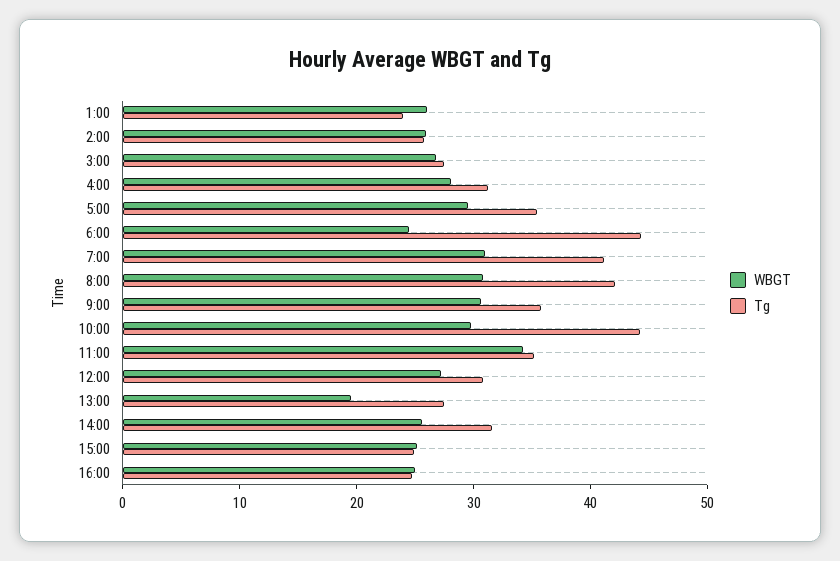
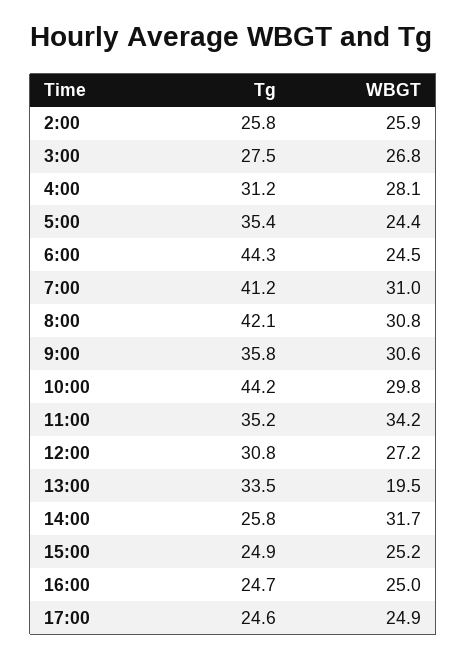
WBGT, 1:00: 26 -> none
Tg, 1:00: 24 -> none
WBGT, 5:00: 30 -> 24.4
Tg, 13:00: 28 -> 33.5
WBGT, 14:00: 26 -> 31.7
Tg, 14:00: 32 -> 25.8
Tg, 17:00: none -> 24.6
WBGT, 17:00: none -> 24.9

